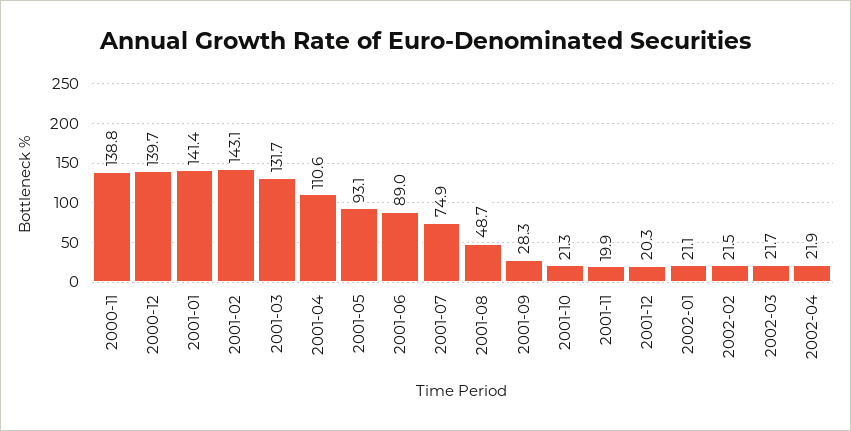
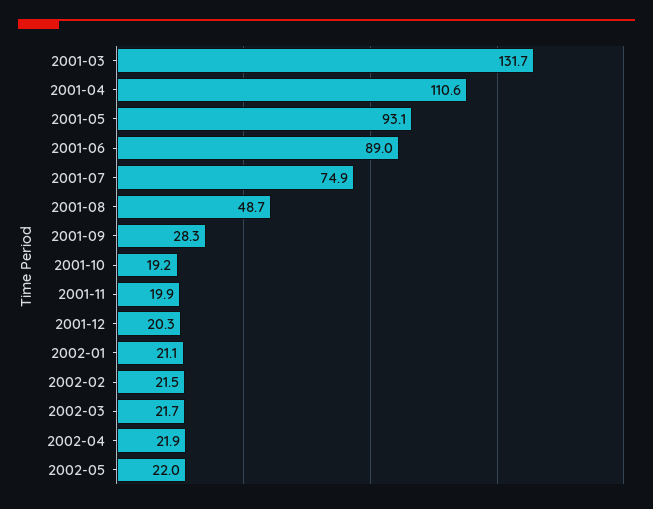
2000-11: 138.8 -> none
2000-12: 139.7 -> none
2001-01: 141.4 -> none
2001-02: 143.1 -> none
2001-10: 21.3 -> 19.2
2002-05: none -> 22

